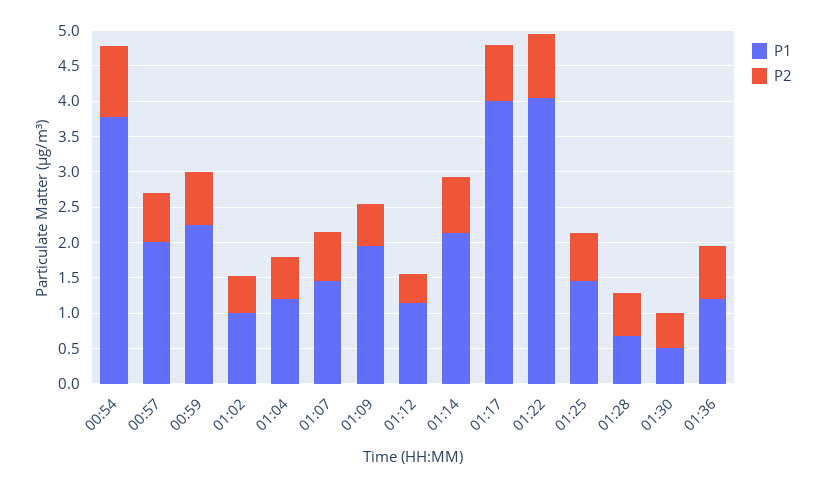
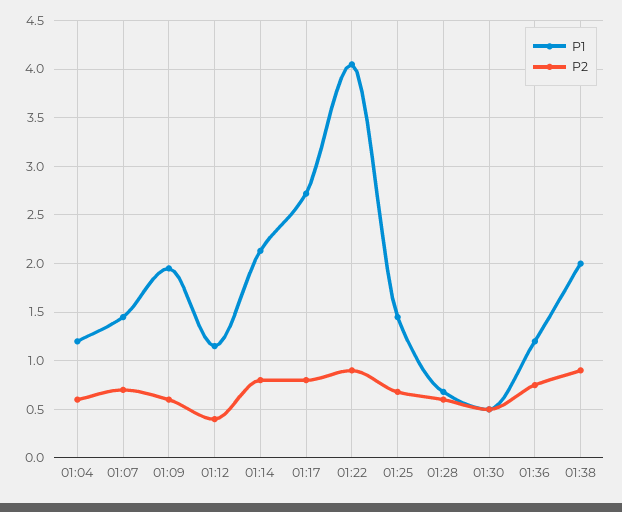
P1, 00:54: 3.75 -> none
P2, 00:54: 1 -> none
P1, 00:57: 2 -> none
P2, 00:57: 0.75 -> none
P1, 00:59: 2.25 -> none
P2, 00:59: 0.75 -> none
P1, 01:02: 1 -> none
P2, 01:02: 0.5 -> none
P1, 01:17: 4 -> 2.7
P1, 01:38: none -> 2
P2, 01:38: none -> 0.9

